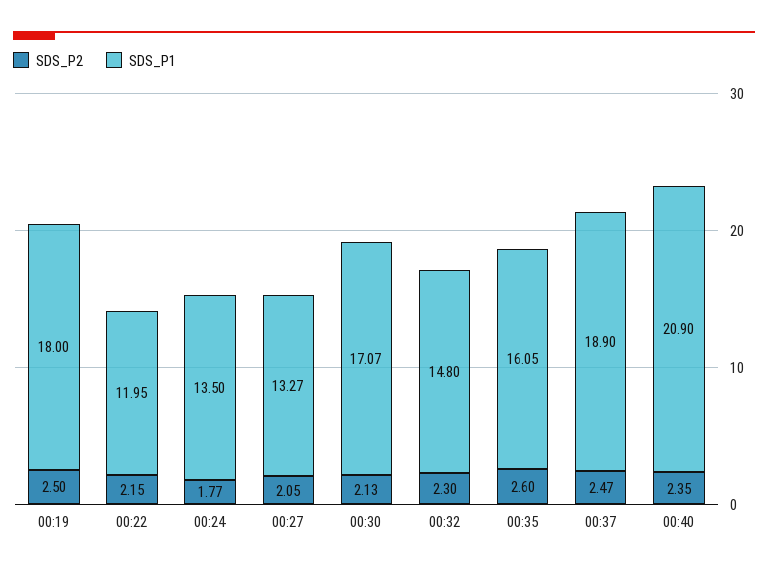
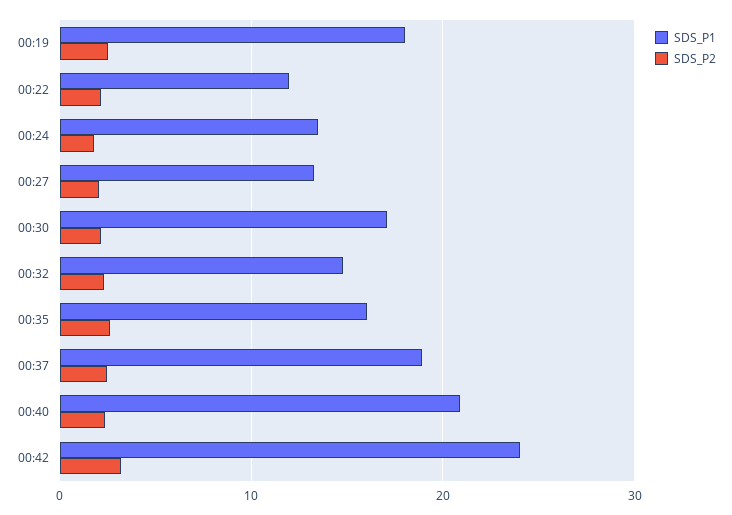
SDS_P1, 00:42: none -> 24
SDS_P2, 00:42: none -> 3

